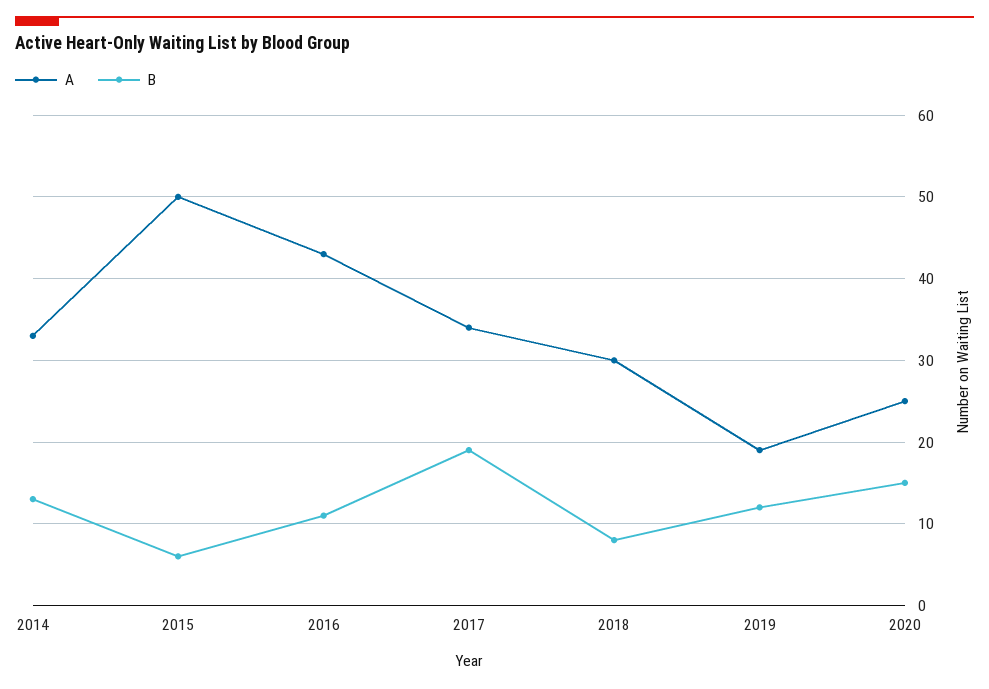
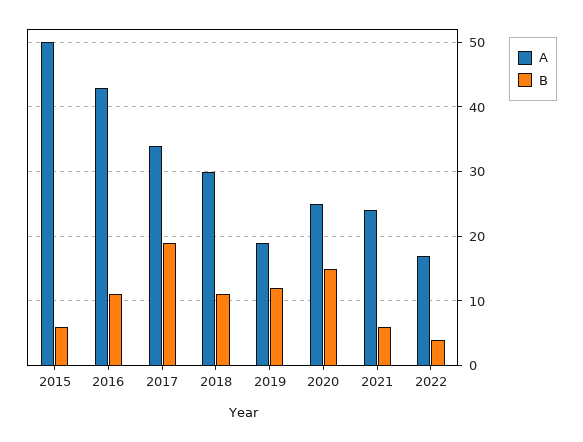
A, 2014: 33 -> none
B, 2014: 13 -> none
B, 2018: 8 -> 11
A, 2021: none -> 24
B, 2021: none -> 6
A, 2022: none -> 17
B, 2022: none -> 4

